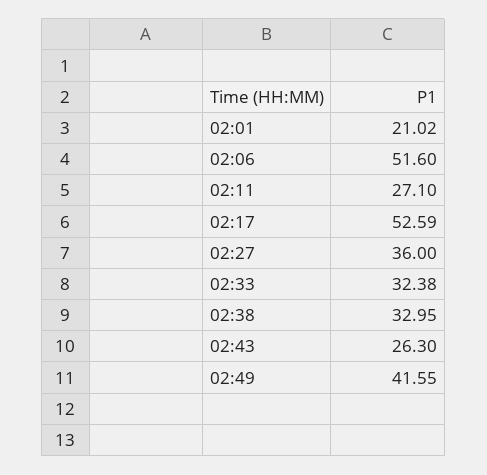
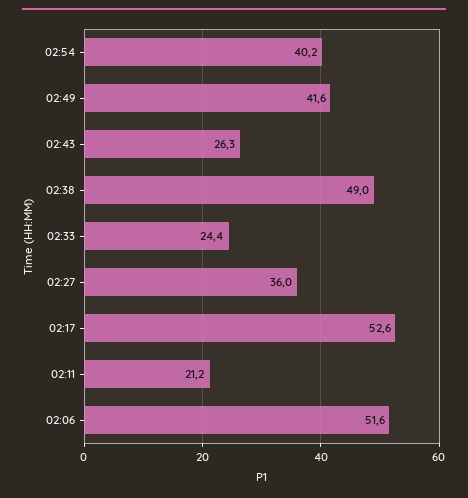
02:01: 21.02 -> none
02:11: 27.1 -> 21.2
02:33: 32.38 -> 24.4
02:38: 32.95 -> 49
02:54: none -> 40.2

